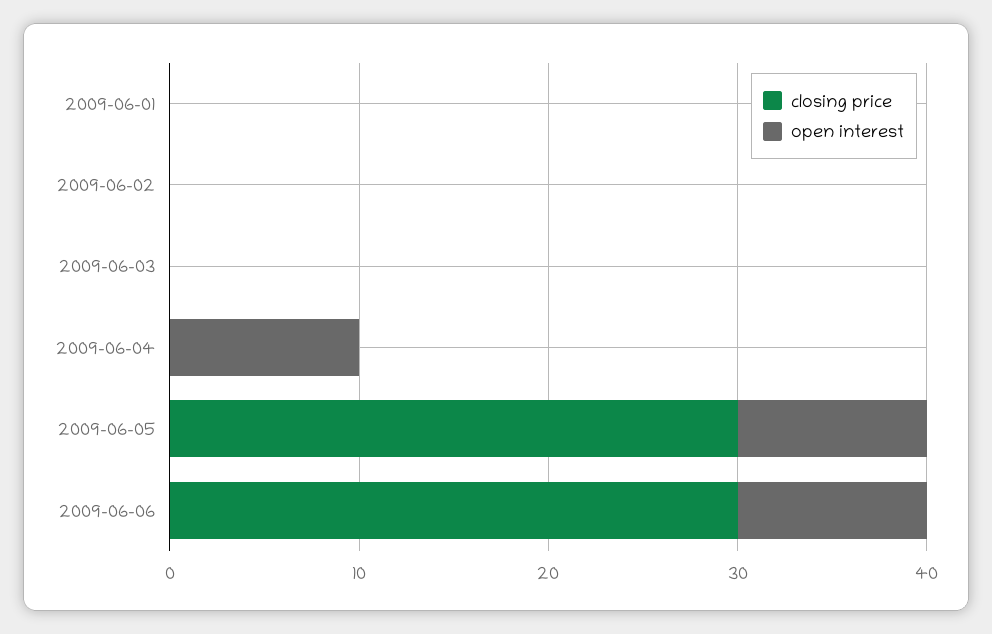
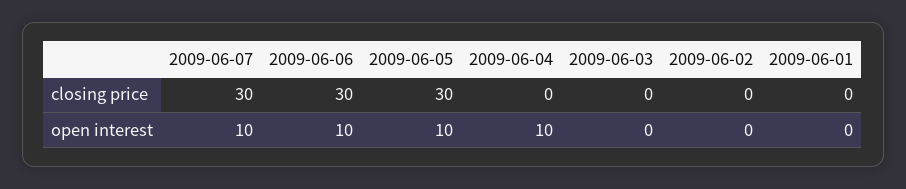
closing price, 2009-06-07: none -> 30
open interest, 2009-06-07: none -> 10

